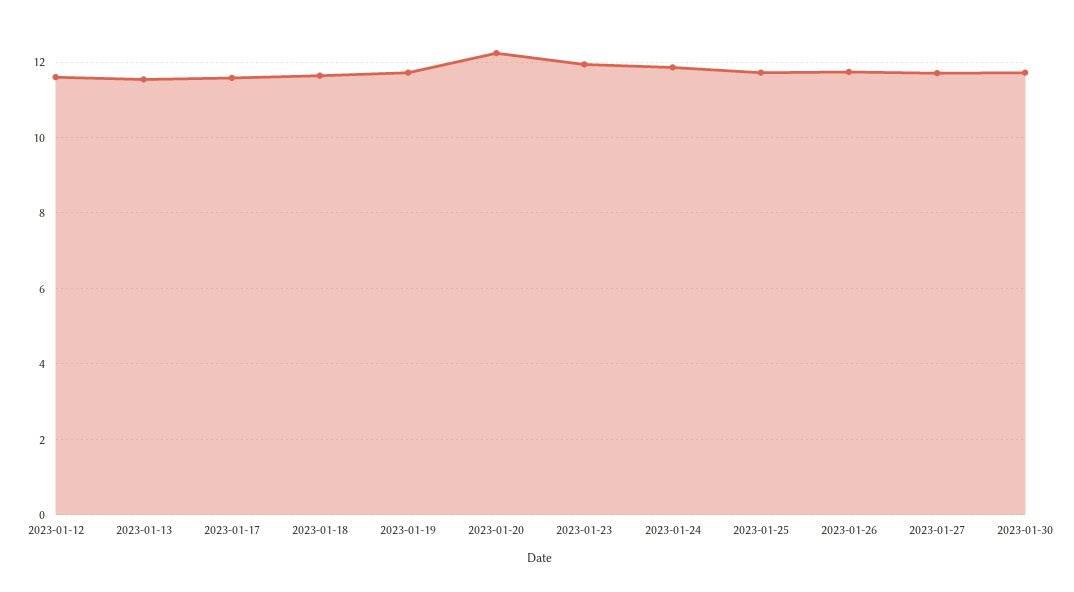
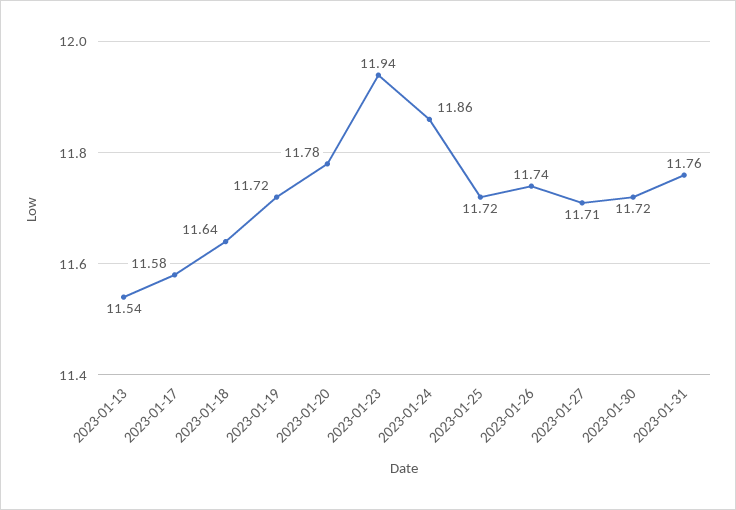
2023-01-12: 11.6 -> none
2023-01-20: 12.2 -> 11.78
2023-01-31: none -> 11.76

